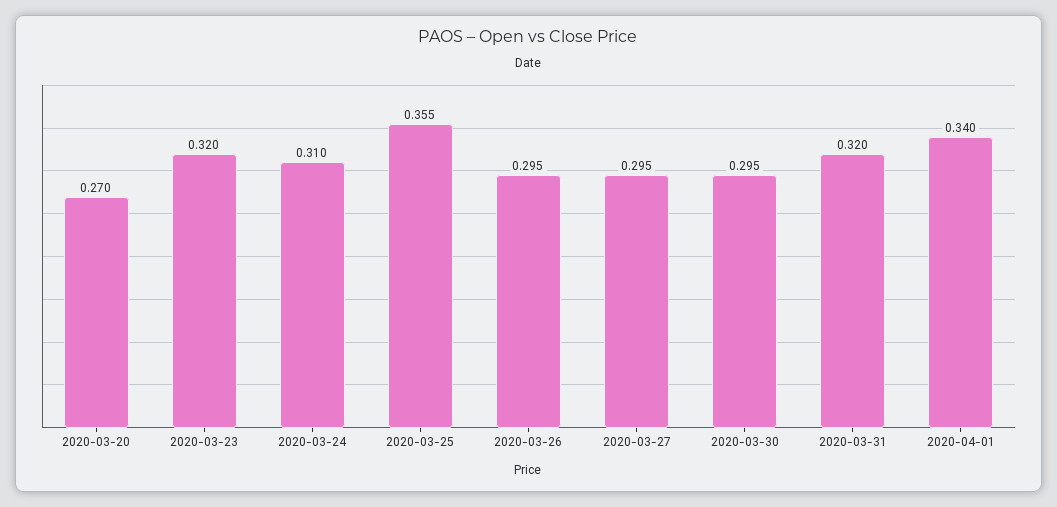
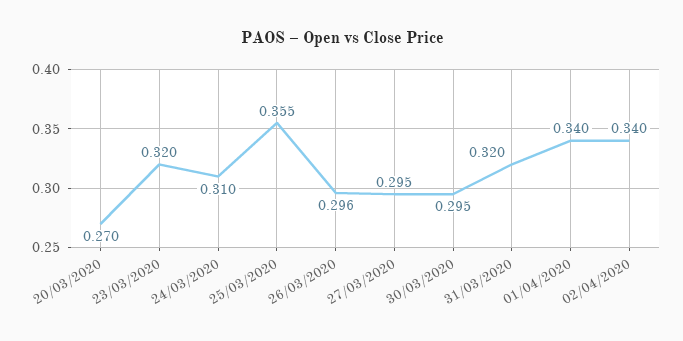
2020-03-26: 0.295 -> 0.296
02/04/2020: none -> 0.34

